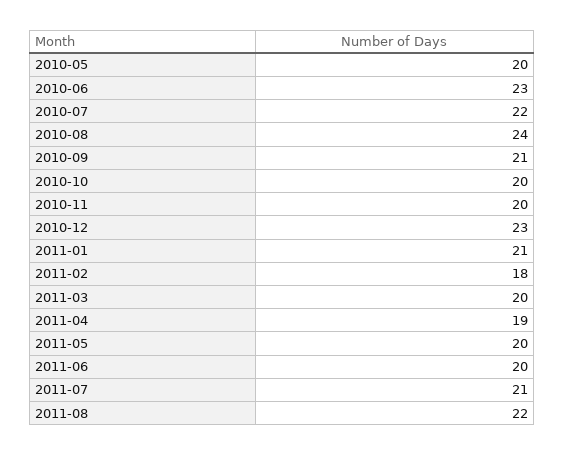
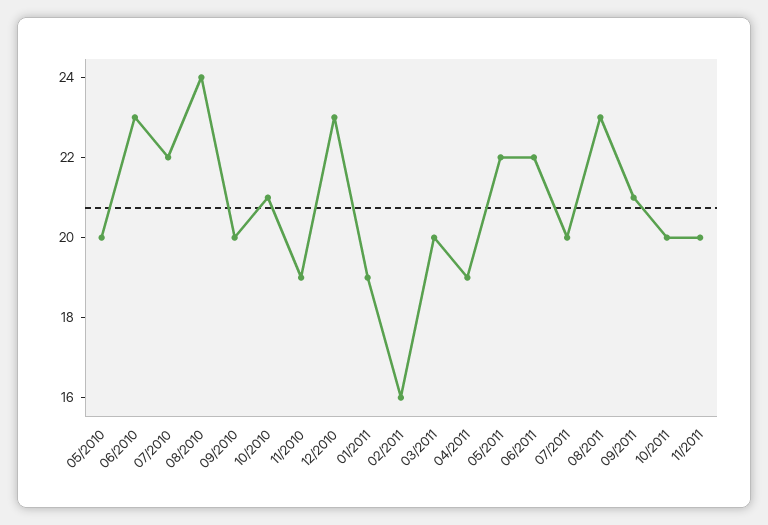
2010-09: 21 -> 20
2010-10: 20 -> 21
2010-11: 20 -> 19
2011-01: 21 -> 19
2011-02: 18 -> 16
2011-05: 20 -> 22
2011-06: 20 -> 22
2011-07: 21 -> 20
2011-08: 22 -> 23
09/2011: none -> 21
10/2011: none -> 20
11/2011: none -> 20

